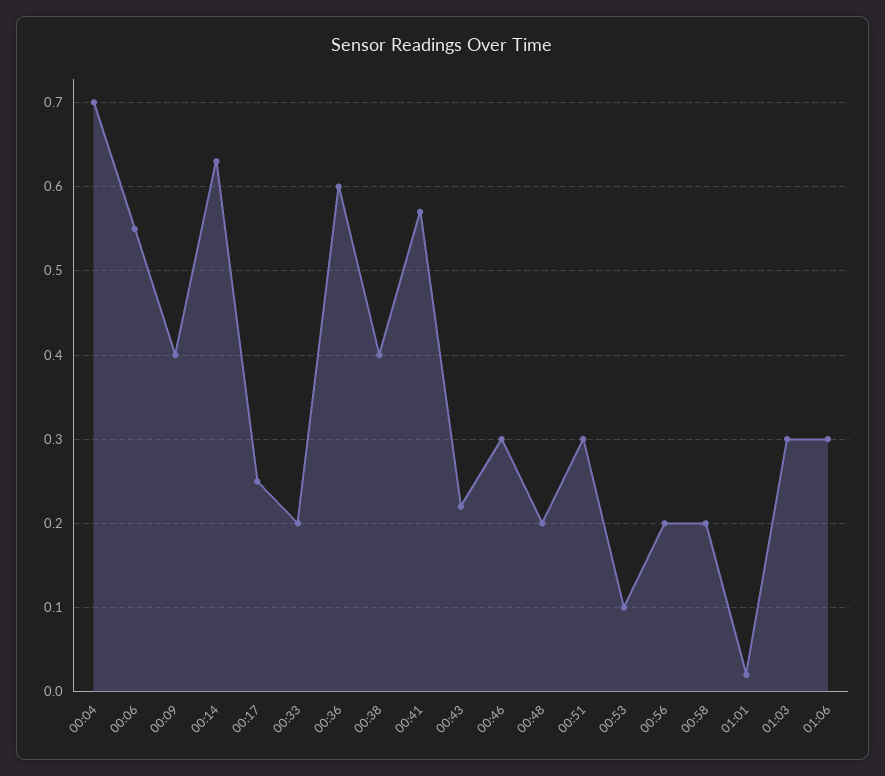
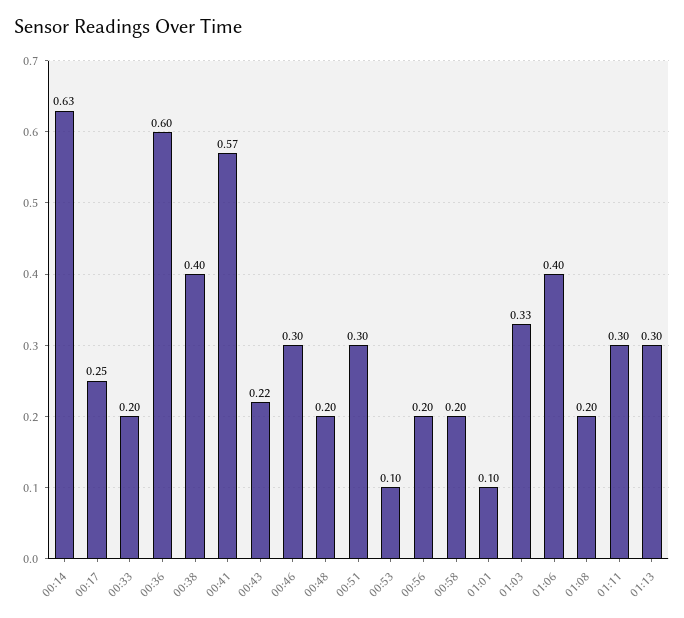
00:04: 0.7 -> none
00:06: 0.55 -> none
00:09: 0.4 -> none
01:01: 0.02 -> 0.1
01:03: 0.3 -> 0.33
01:06: 0.3 -> 0.4
01:08: none -> 0.2
01:11: none -> 0.3
01:13: none -> 0.3

